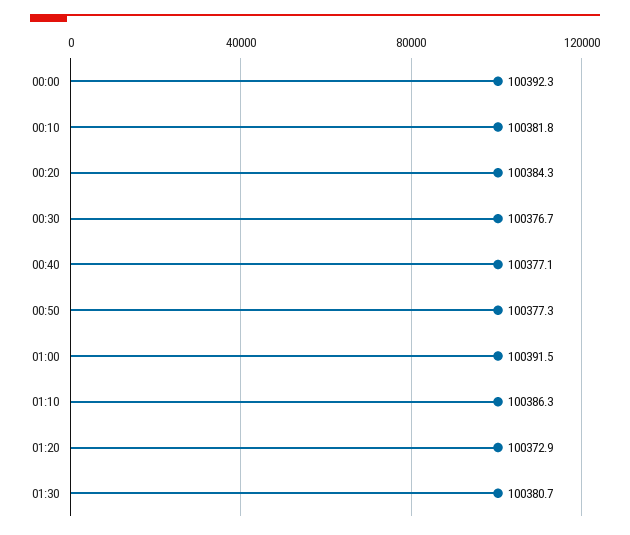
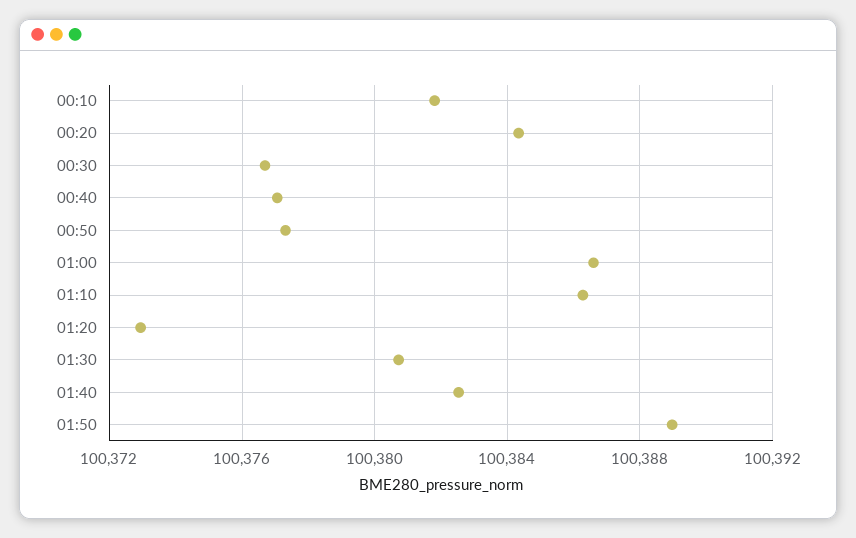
00:00: 100392.3 -> none
01:00: 100391.5 -> 100386.5
01:40: none -> 100382.5
01:50: none -> 100389

